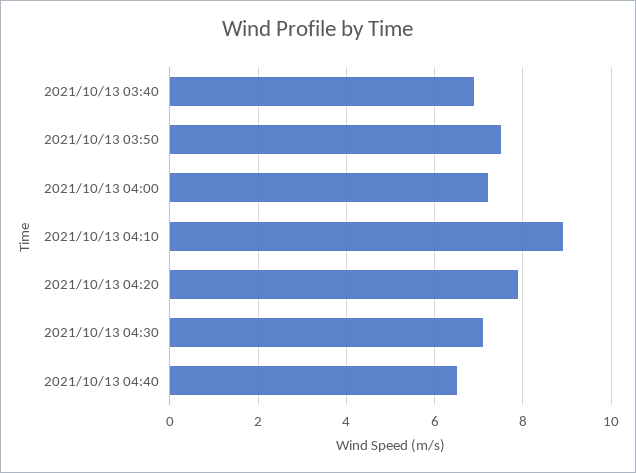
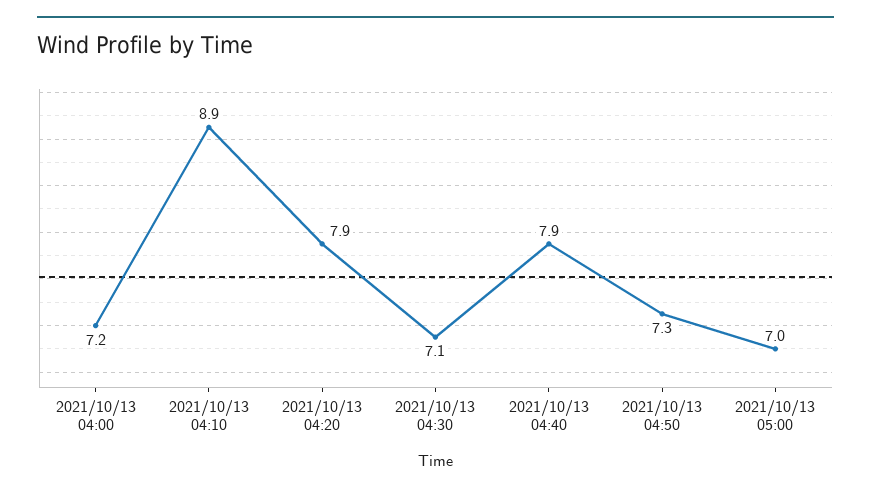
2021/10/13 03:40: 7 -> none
2021/10/13 03:50: 7.5 -> none
2021/10/13 04:40: 6.5 -> 7.9
2021/10/13 04:50: none -> 7.3
2021/10/13 05:00: none -> 7

